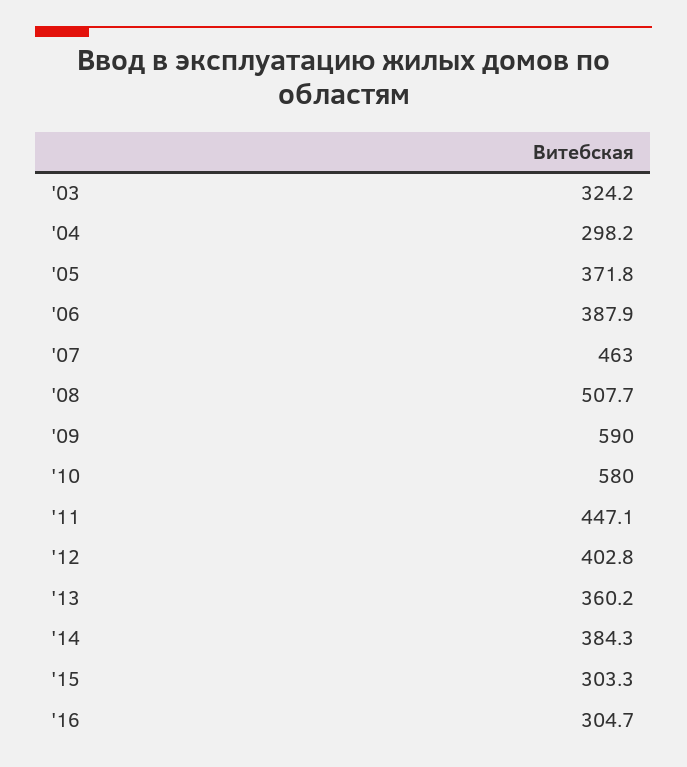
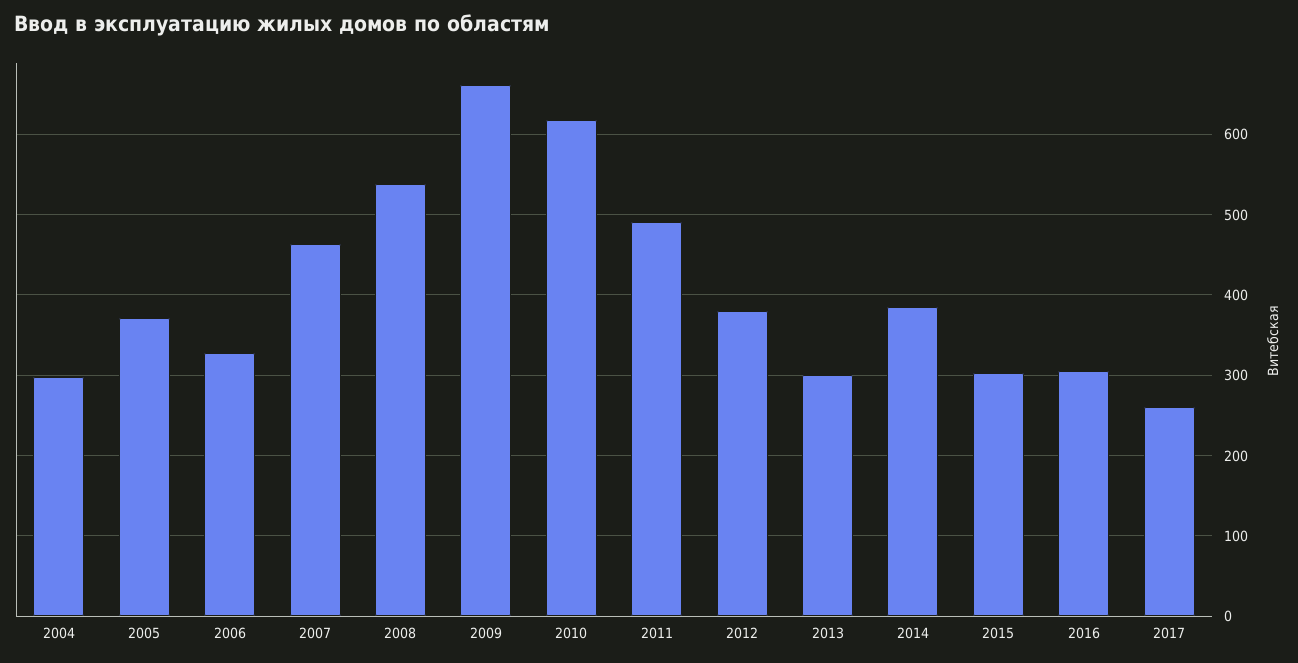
'03: 324.2 -> none
'06: 387.9 -> 330
'08: 507.7 -> 540
'09: 590 -> 660
'10: 580 -> 620
'11: 447.1 -> 490
'12: 402.8 -> 380
'13: 360.2 -> 300
2017: none -> 260

